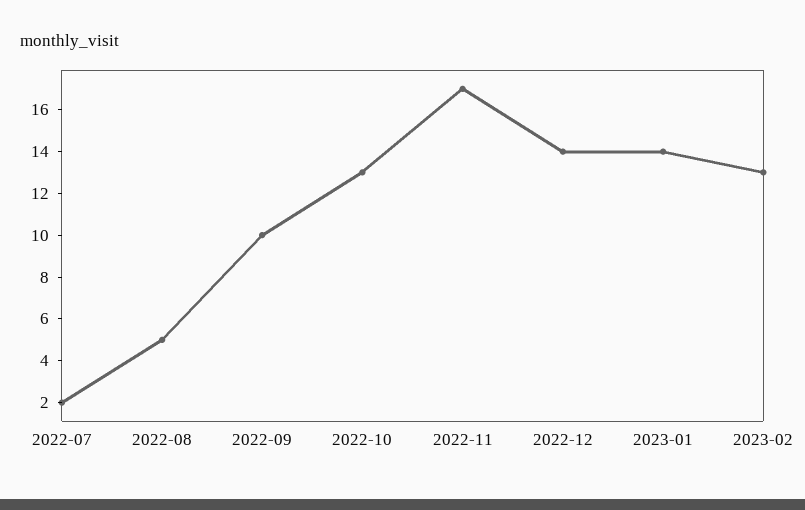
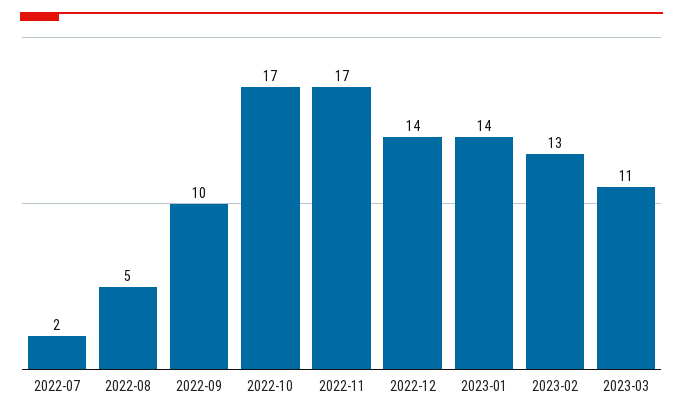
2022-10: 13 -> 17
2023-03: none -> 11

